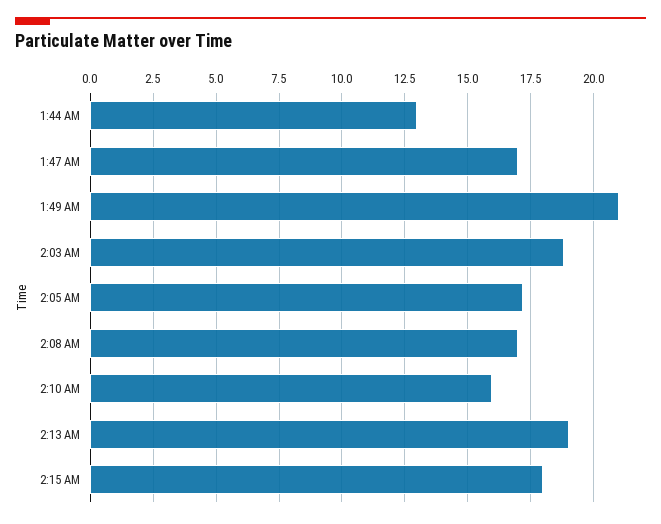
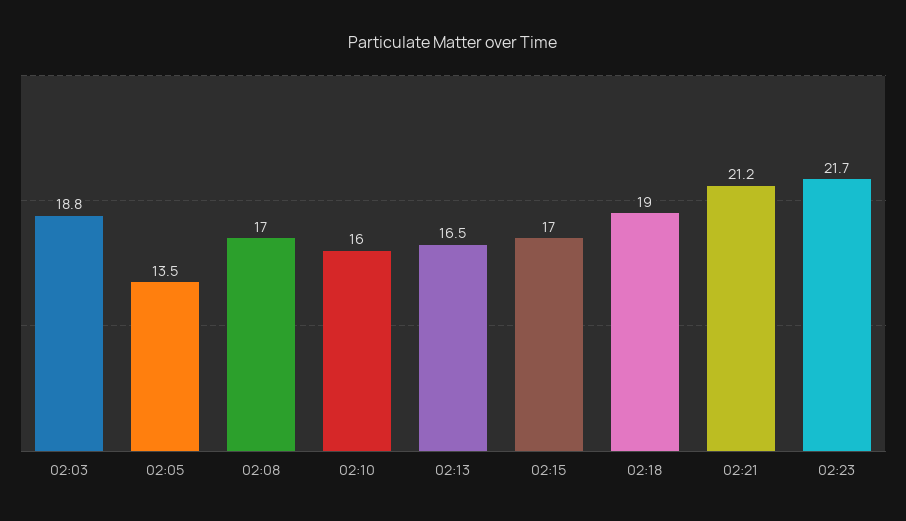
1:44 AM: 13 -> none
1:47 AM: 17 -> none
1:49 AM: 21 -> none
2:05 AM: 17.25 -> 13.5
2:13 AM: 19 -> 16.5
2:15 AM: 18 -> 17
02:18: none -> 19
02:21: none -> 21.2
02:23: none -> 21.7

